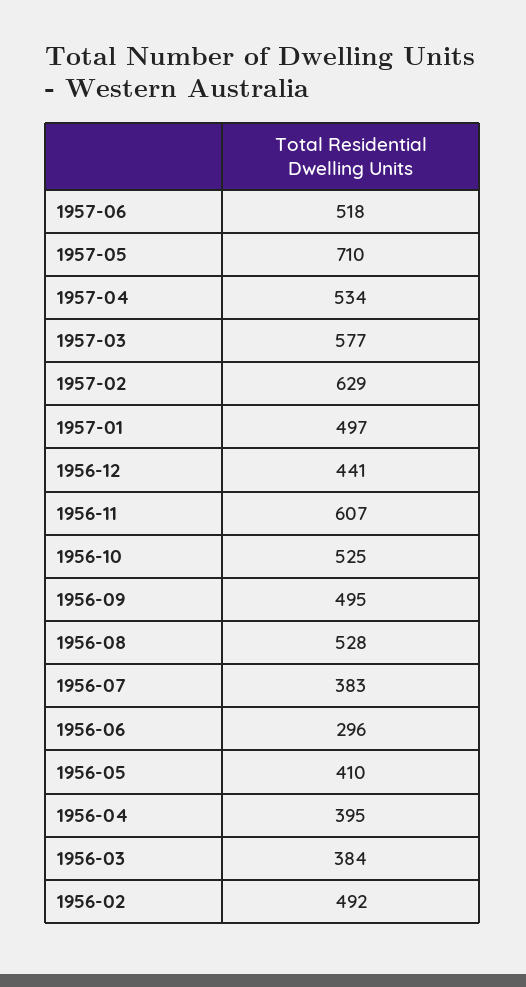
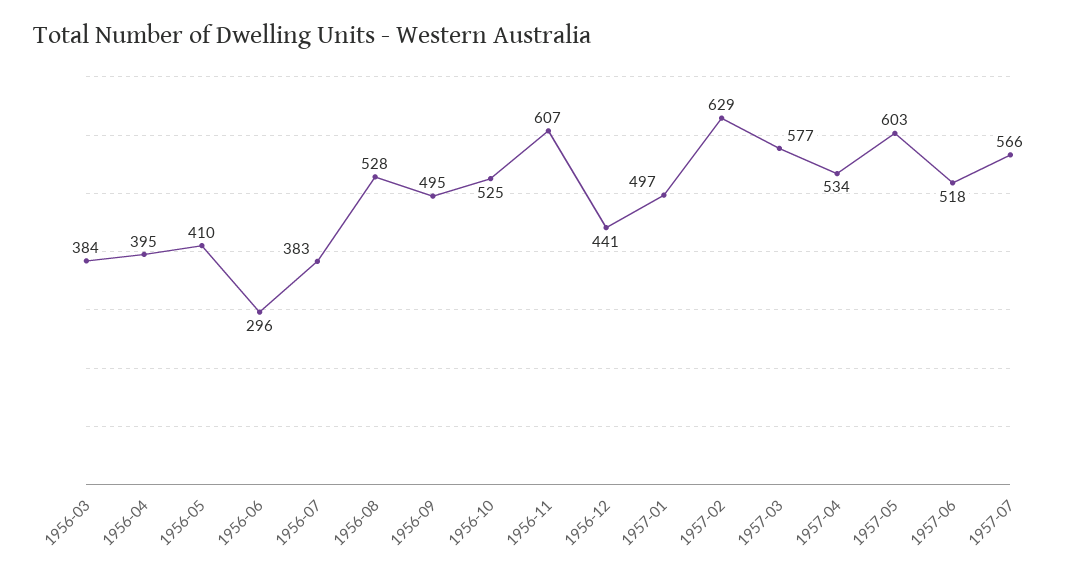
1957-05: 710 -> 603
1956-02: 492 -> none
1957-07: none -> 566

